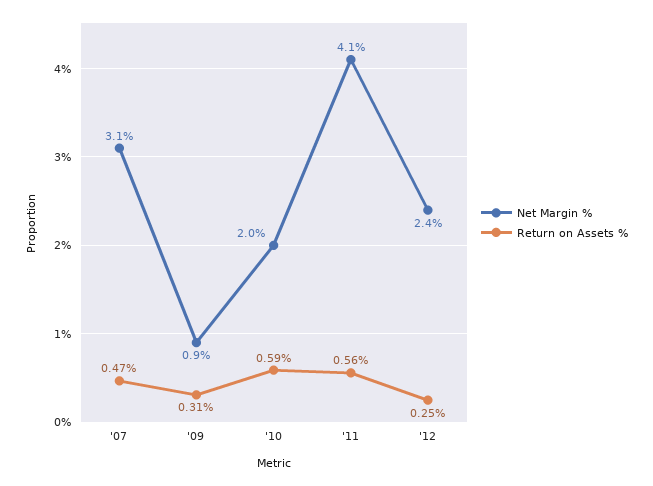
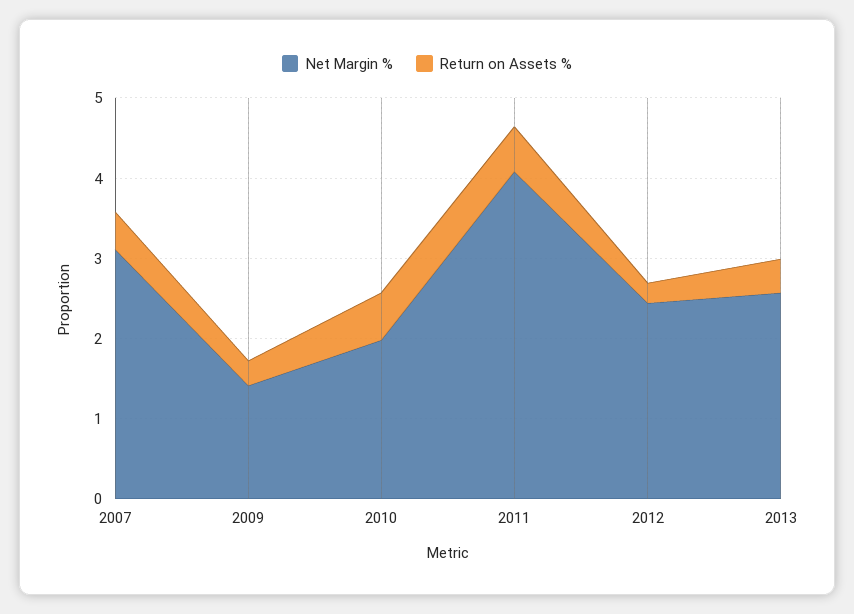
Net Margin %, '09: 0.9 -> 1.4
Net Margin %, 2013: none -> 2.6
Return on Assets %, 2013: none -> 0.4

